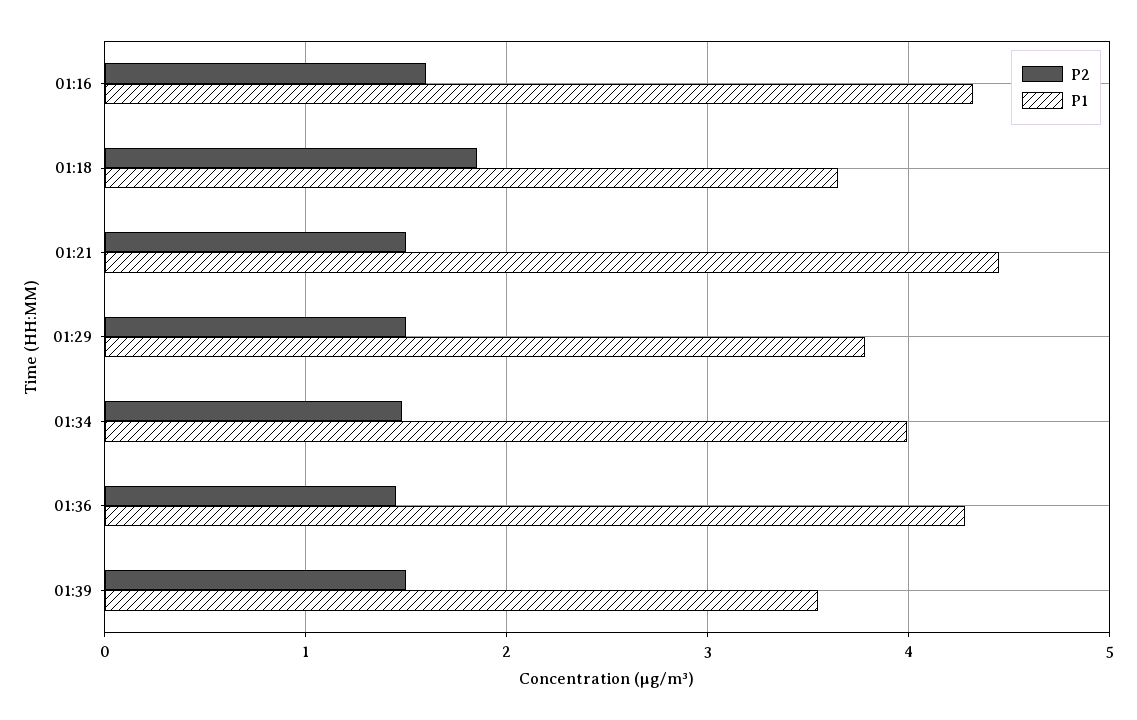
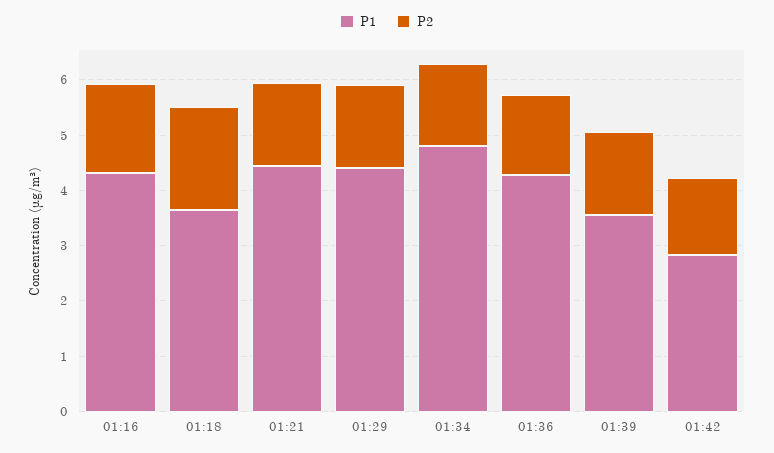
P1, 01:29: 3.8 -> 4.4
P1, 01:34: 4 -> 4.8
P1, 01:42: none -> 2.8
P2, 01:42: none -> 1.4

